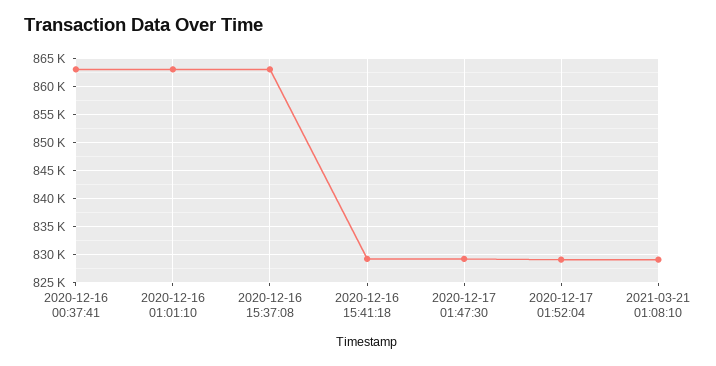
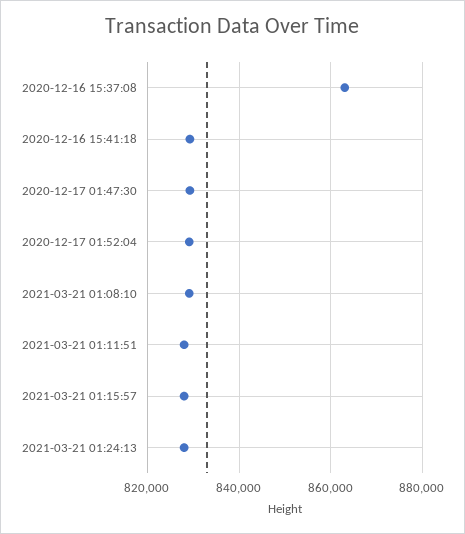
2020-12-16 00:37:41: 862500 -> none
2020-12-16 01:01:10: 862500 -> none
2021-03-21 01:11:51: none -> 828000
2021-03-21 01:15:57: none -> 828000
2021-03-21 01:24:13: none -> 828000

